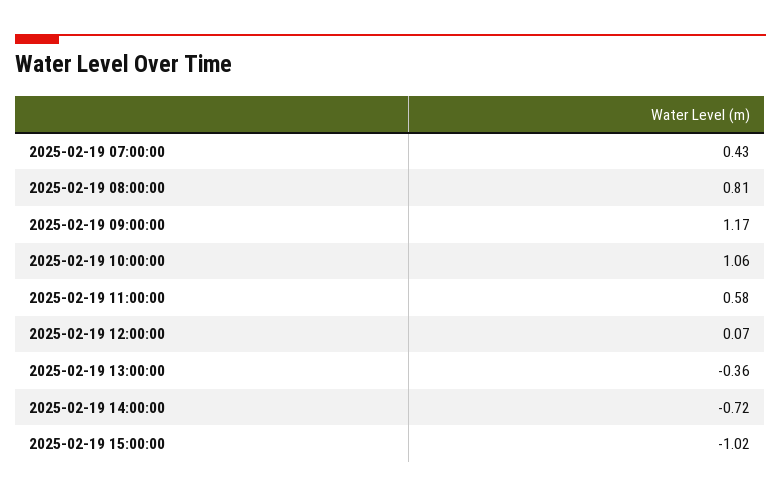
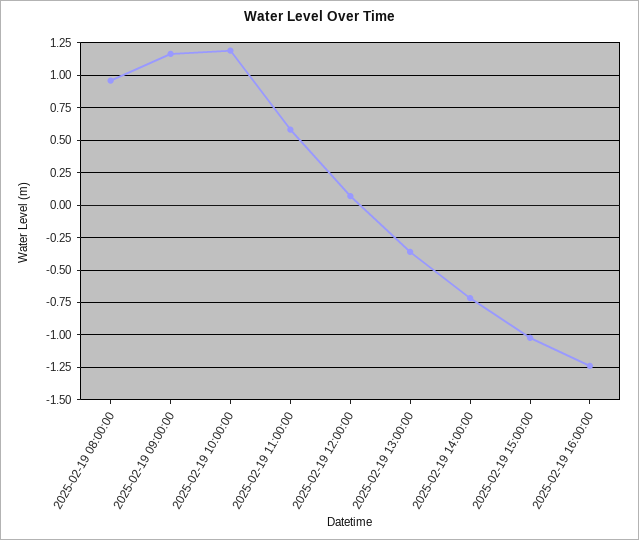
2025-02-19 07:00:00: 0.43 -> none
2025-02-19 08:00:00: 0.81 -> 0.95
2025-02-19 10:00:00: 1.06 -> 1.2
2025-02-19 16:00:00: none -> -1.25

